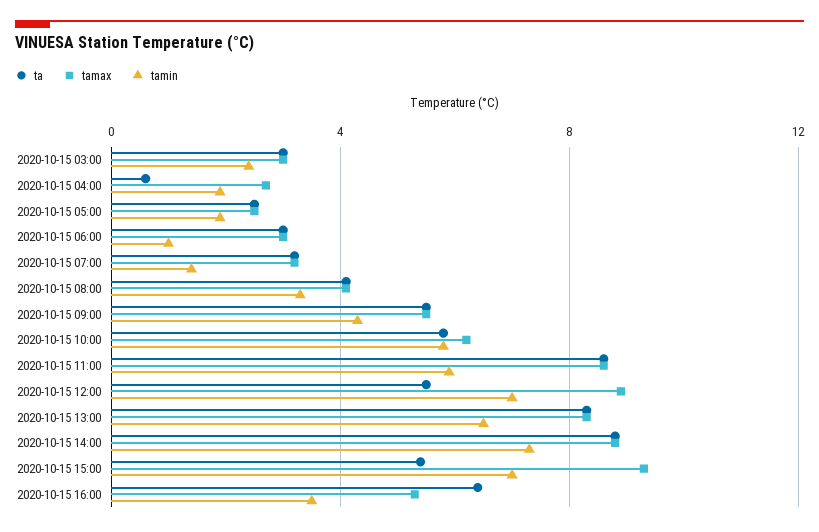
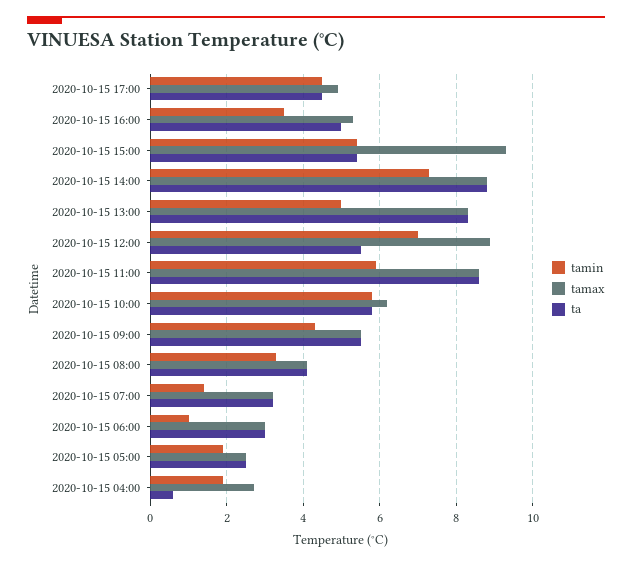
ta, 2020-10-15 03:00: 3 -> none
tamax, 2020-10-15 03:00: 3 -> none
tamin, 2020-10-15 03:00: 2.5 -> none
tamin, 2020-10-15 13:00: 6.5 -> 5
tamin, 2020-10-15 15:00: 7 -> 5.5
ta, 2020-10-15 16:00: 6.5 -> 5
tamin, 2020-10-15 17:00: none -> 4.5
tamax, 2020-10-15 17:00: none -> 5
ta, 2020-10-15 17:00: none -> 4.5

